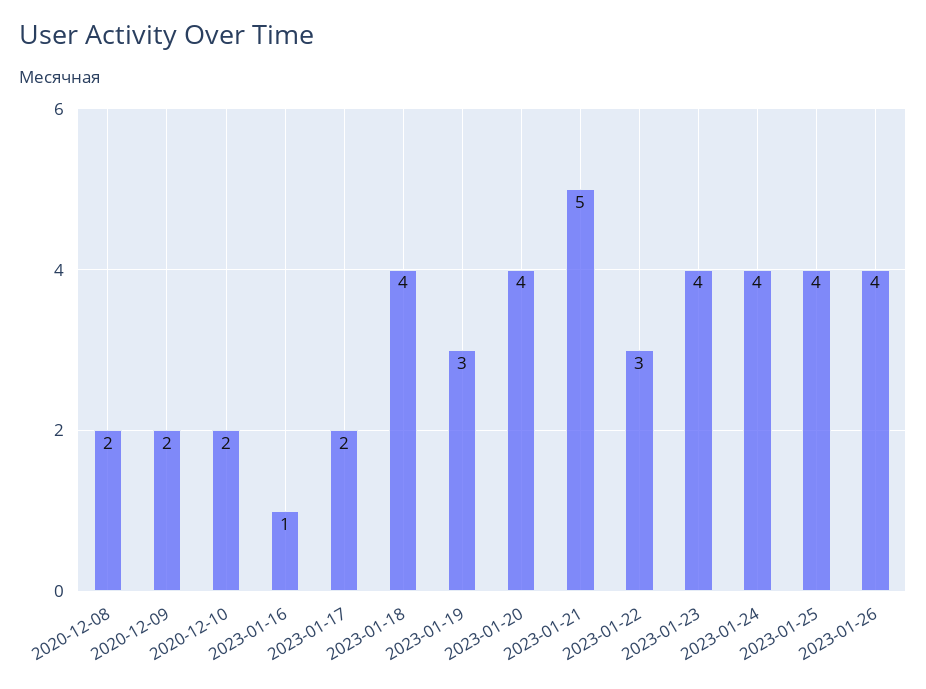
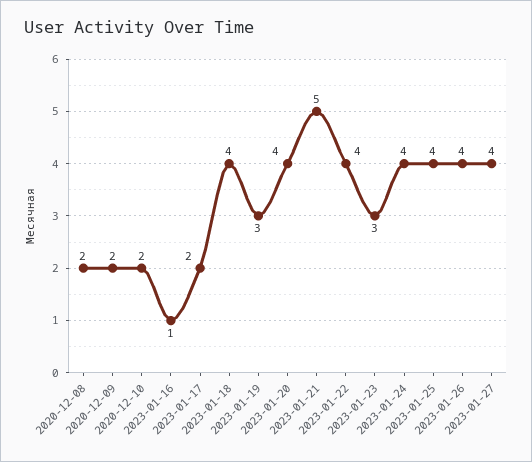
2023-01-22: 3 -> 4
2023-01-23: 4 -> 3
2023-01-27: none -> 4

